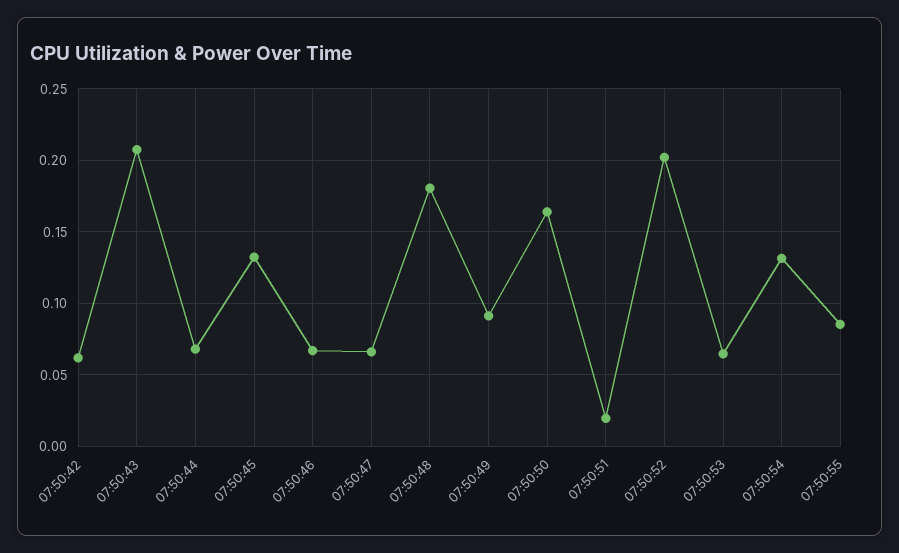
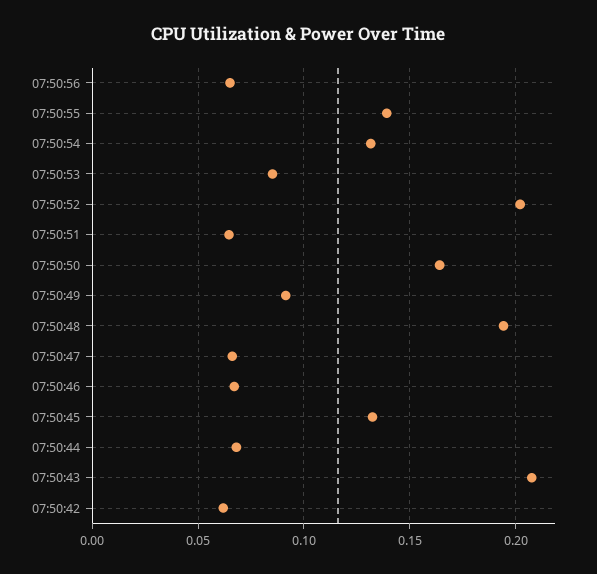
07:50:48: 0.18 -> 0.195
07:50:51: 0.02 -> 0.065
07:50:53: 0.065 -> 0.085
07:50:55: 0.085 -> 0.14
07:50:56: none -> 0.065

